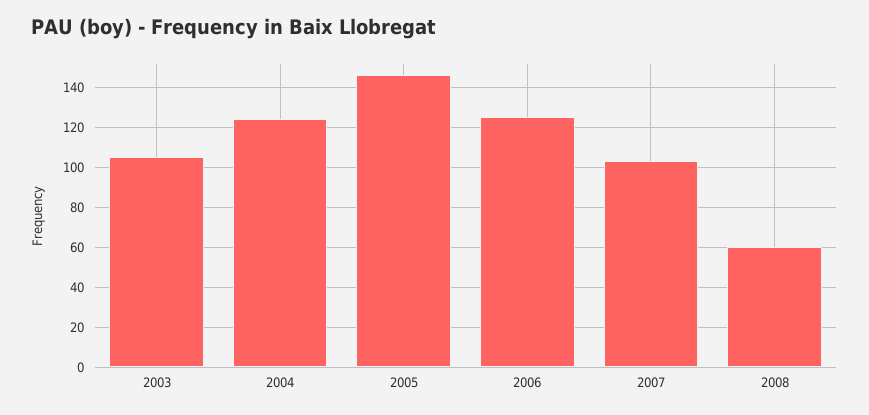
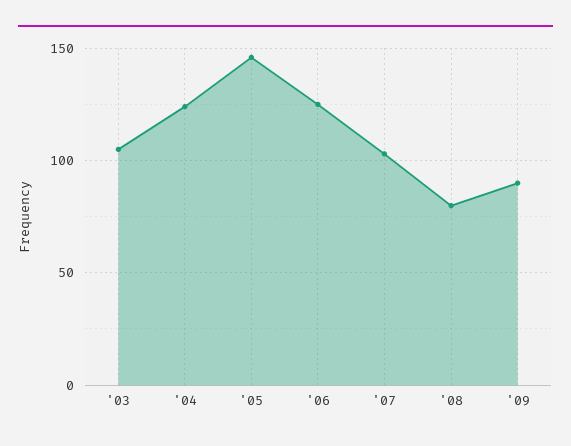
2008: 60 -> 80
'09: none -> 90

